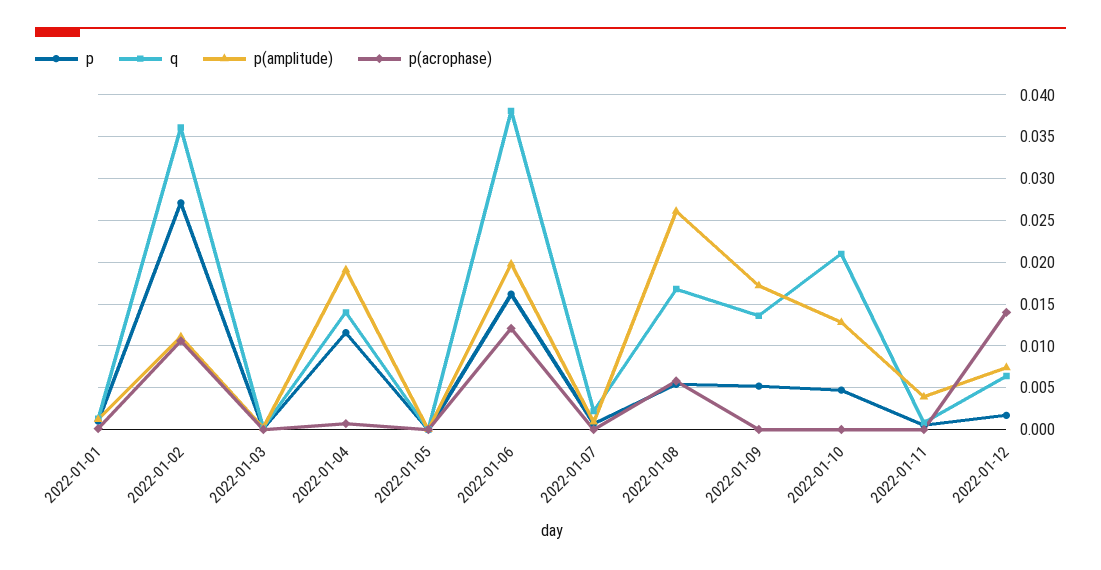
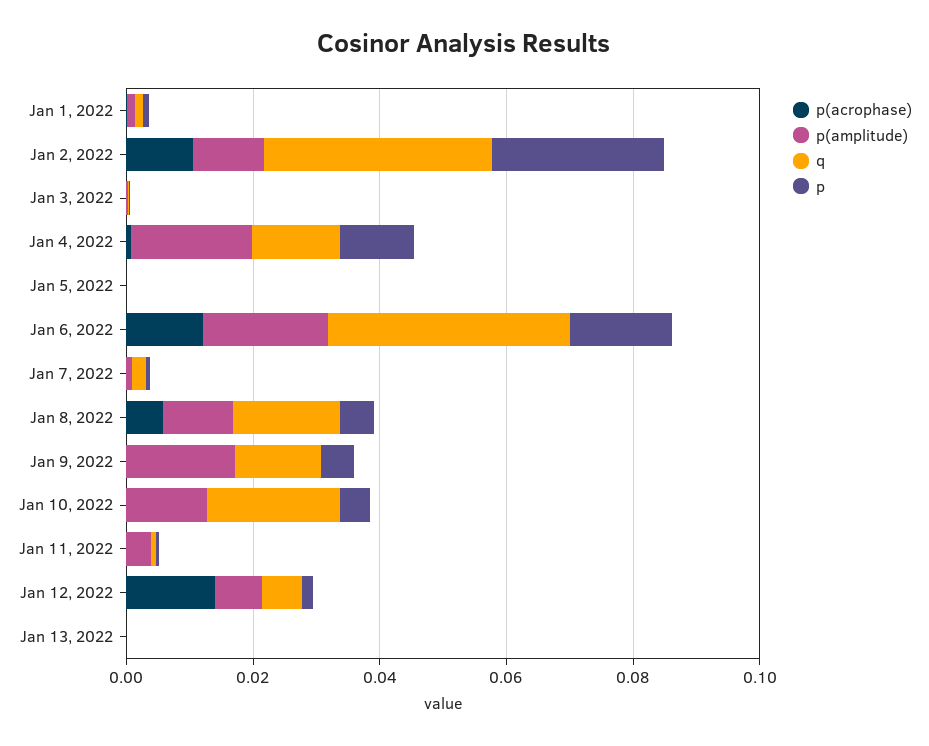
p(amplitude), 2022-01-08: 0.026 -> 0.01
p(acrophase), Jan 13, 2022: none -> 0
p(amplitude), Jan 13, 2022: none -> 0
q, Jan 13, 2022: none -> 0
p, Jan 13, 2022: none -> 0

